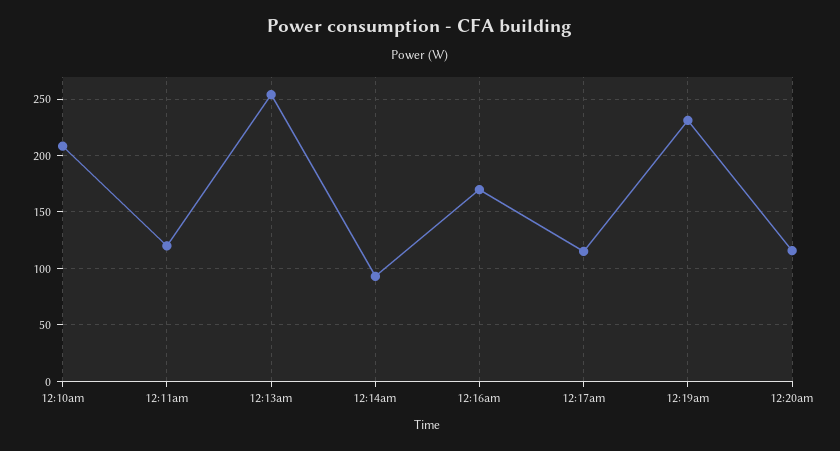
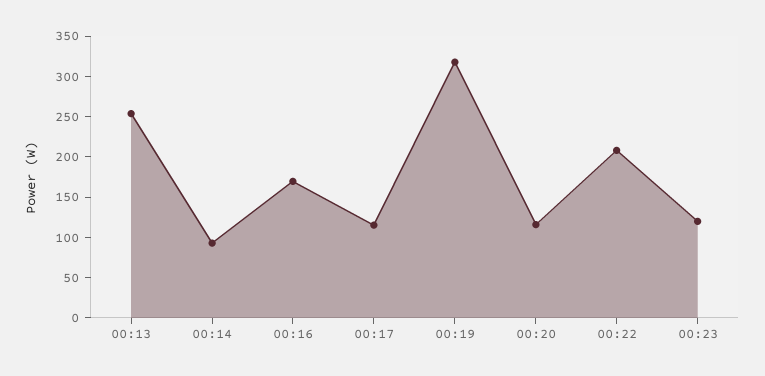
12:10am: 210 -> none
12:11am: 120 -> none
12:19am: 230 -> 320
00:22: none -> 210
00:23: none -> 120

